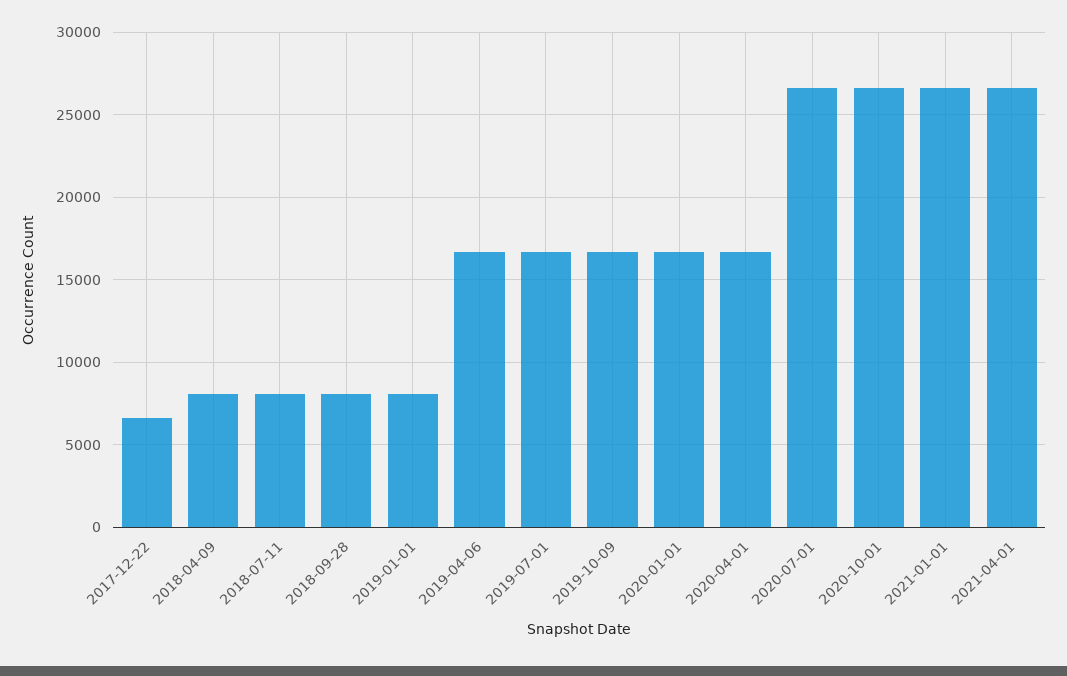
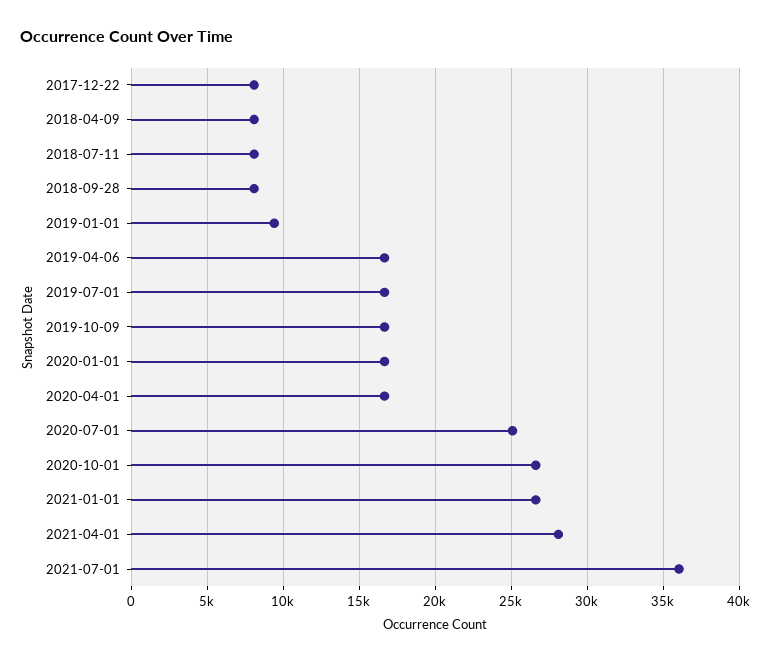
2017-12-22: 6500 -> 8000
2019-01-01: 8000 -> 9500
2020-07-01: 26500 -> 25000
2021-04-01: 26500 -> 28000
2021-07-01: none -> 36000

